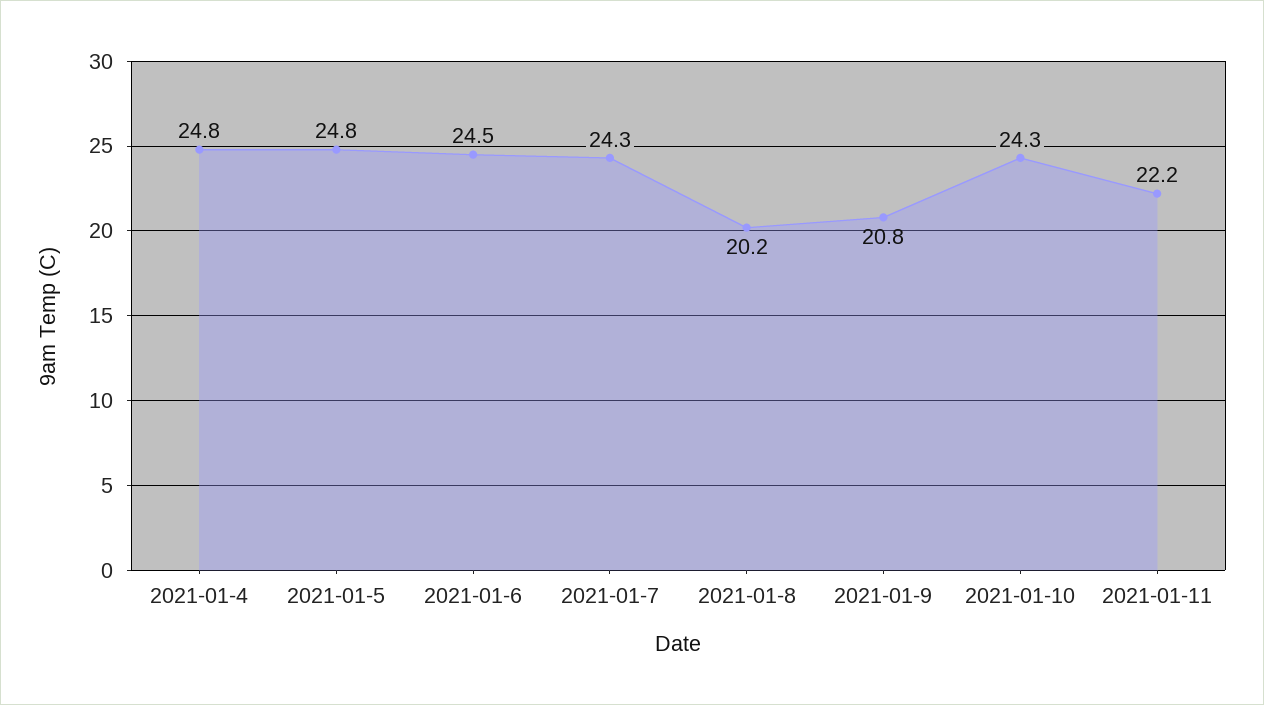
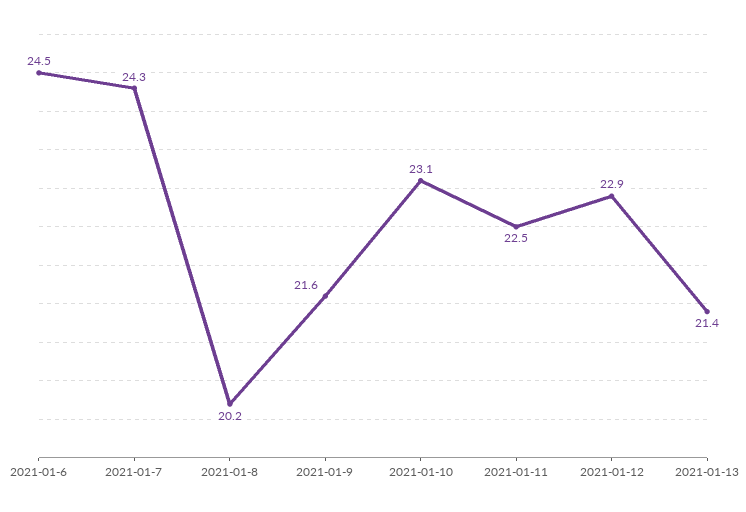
2021-01-4: 24.8 -> none
2021-01-5: 24.8 -> none
2021-01-9: 20.8 -> 21.6
2021-01-10: 24.3 -> 23.1
2021-01-11: 22.2 -> 22.5
2021-01-12: none -> 22.9
2021-01-13: none -> 21.4

